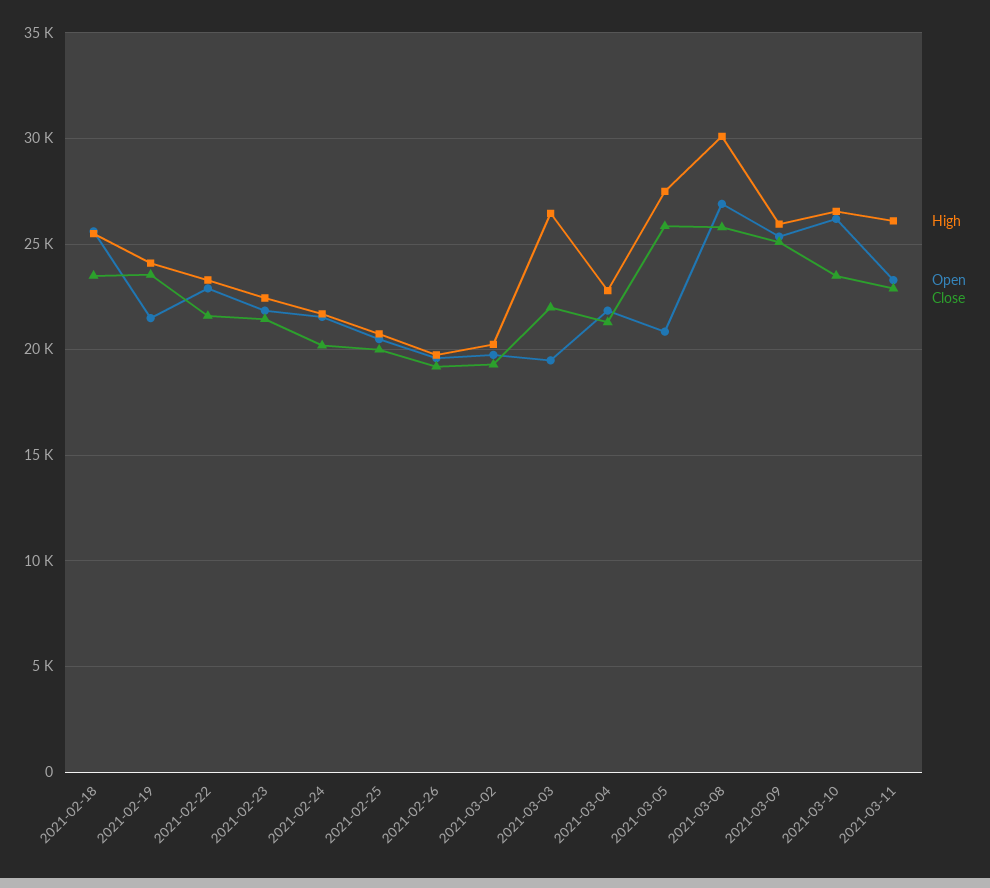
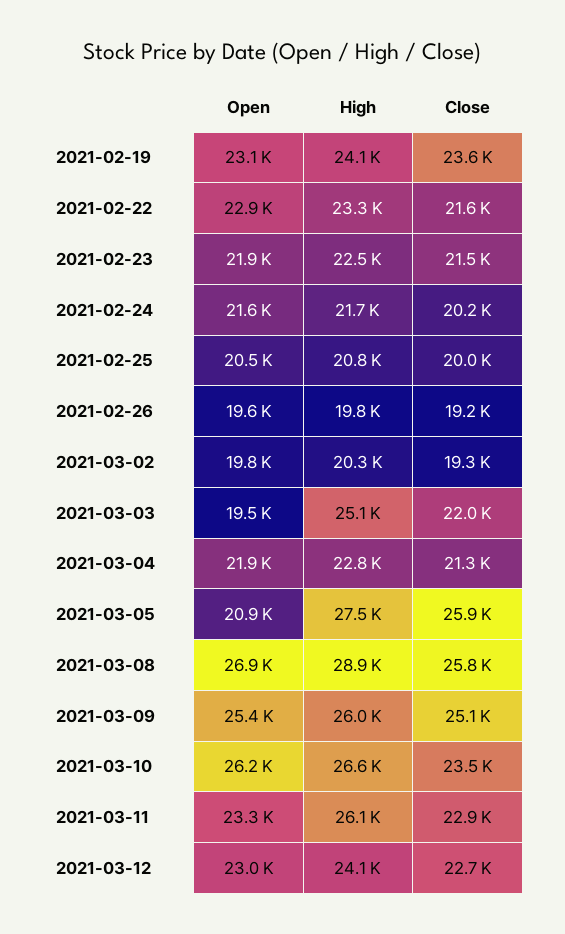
High, 2021-02-18: 25500 -> none
Open, 2021-02-18: 25500 -> none
Close, 2021-02-18: 23500 -> none
Open, 2021-02-19: 21500 -> 23100
High, 2021-03-03: 26500 -> 25100
High, 2021-03-08: 30000 -> 28900
Open, 2021-03-12: none -> 23000
High, 2021-03-12: none -> 24100
Close, 2021-03-12: none -> 22700

